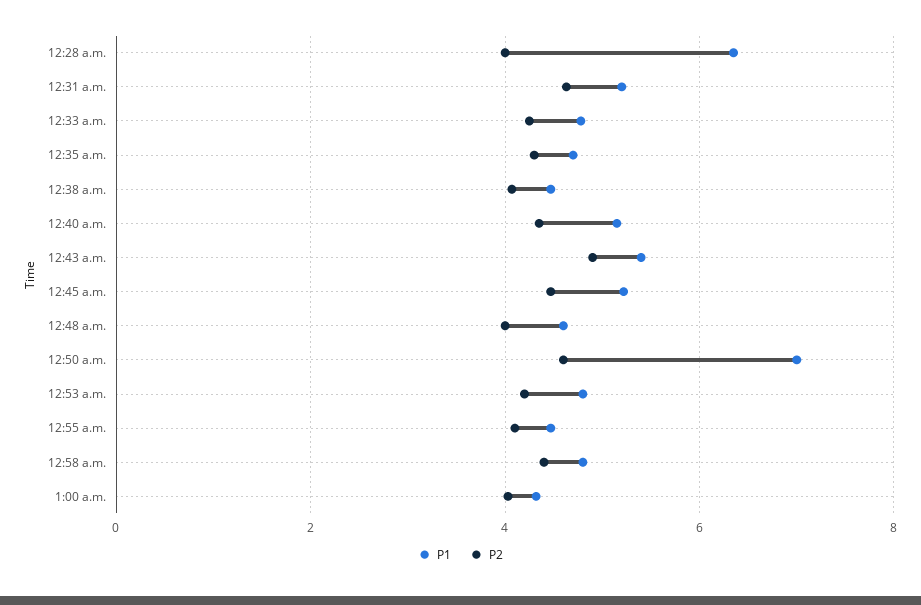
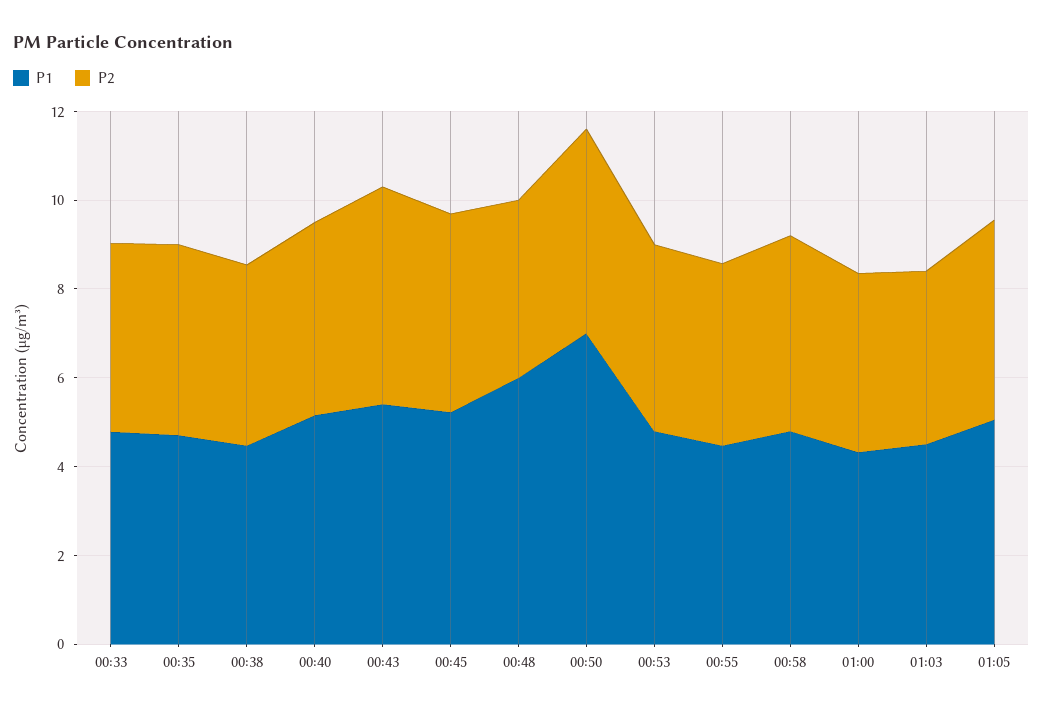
P1, 12:28 a.m.: 6.4 -> none
P2, 12:28 a.m.: 4 -> none
P1, 12:31 a.m.: 5.2 -> none
P2, 12:31 a.m.: 4.6 -> none
P1, 12:48 a.m.: 4.6 -> 6
P1, 01:03: none -> 4.5
P2, 01:03: none -> 4
P1, 01:05: none -> 5
P2, 01:05: none -> 4.5

